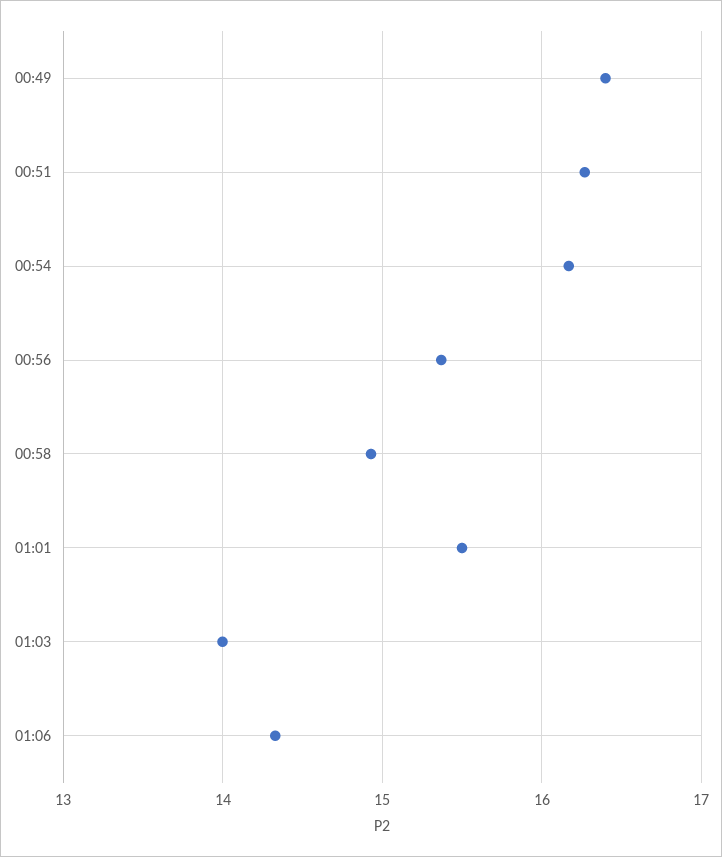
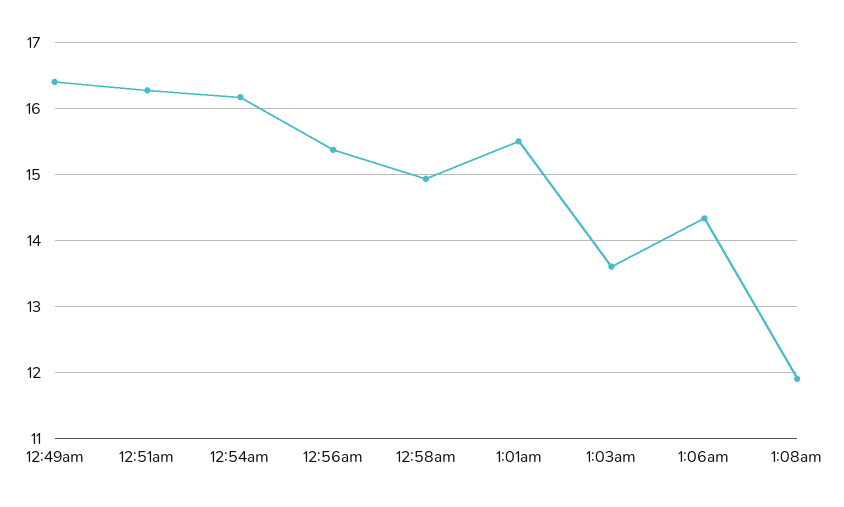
01:03: 14 -> 13.6
1:08am: none -> 11.9

